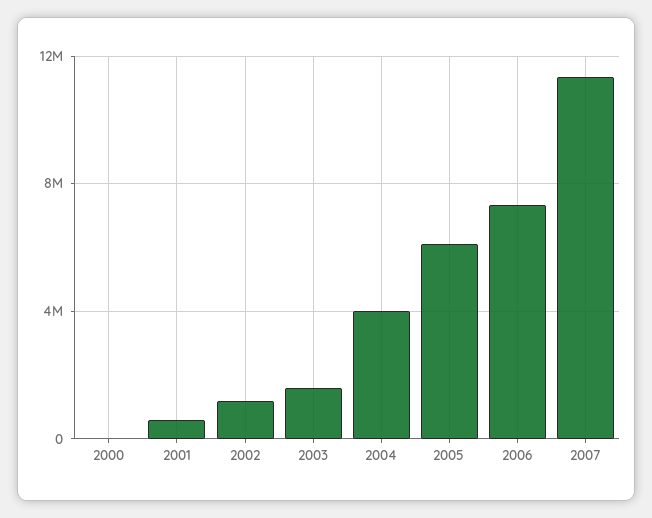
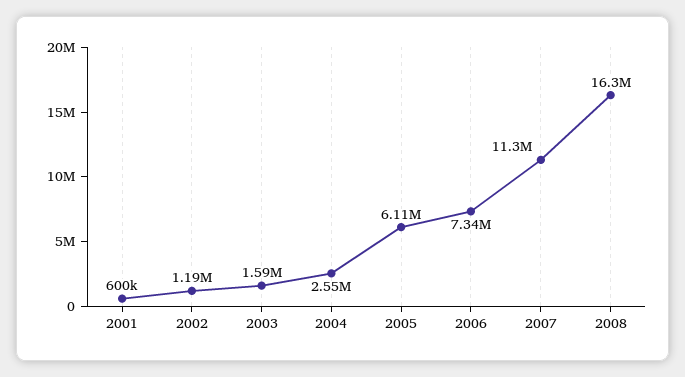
2000: 0 -> none
2004: 4000000 -> 2550000
2008: none -> 16300000

